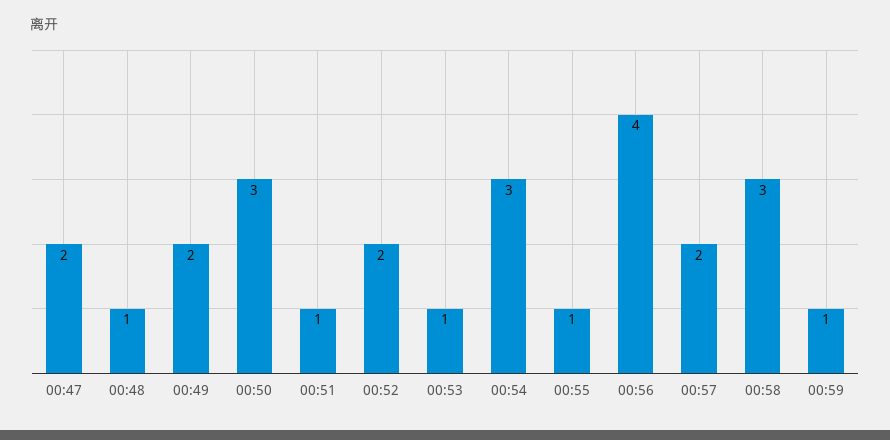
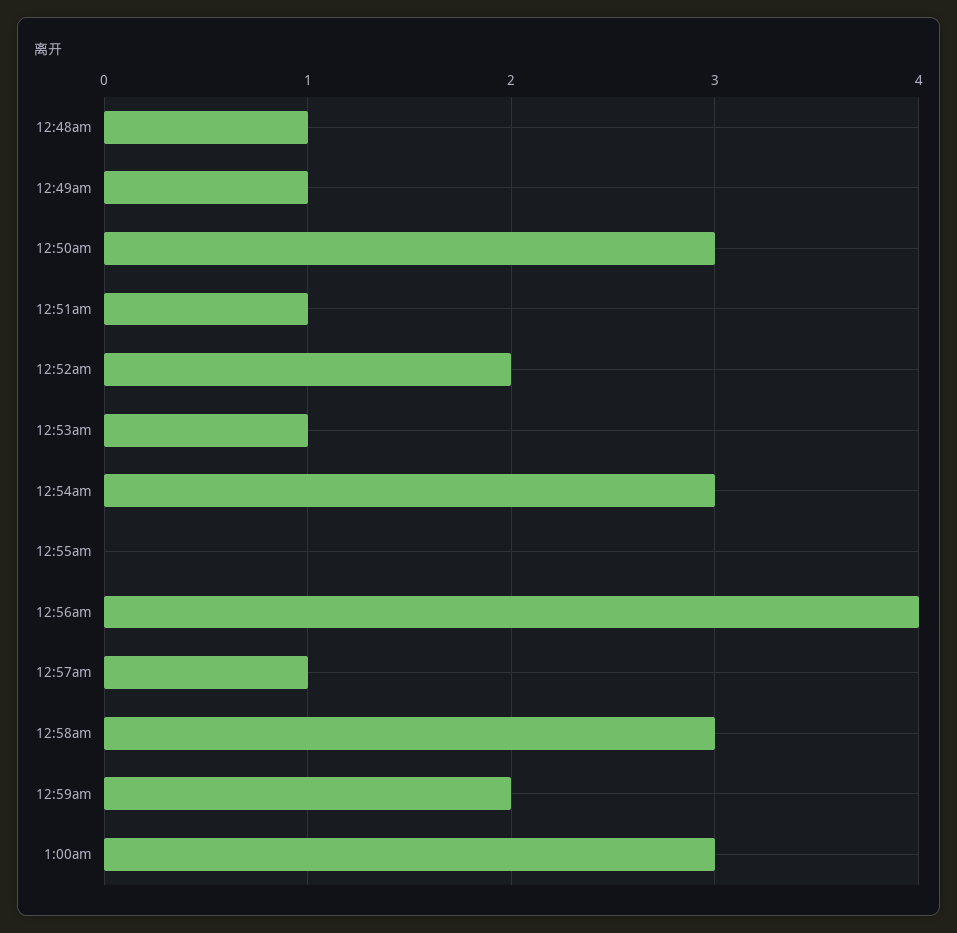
00:47: 2 -> none
00:49: 2 -> 1
00:55: 1 -> 0
00:57: 2 -> 1
00:59: 1 -> 2
1:00am: none -> 3

